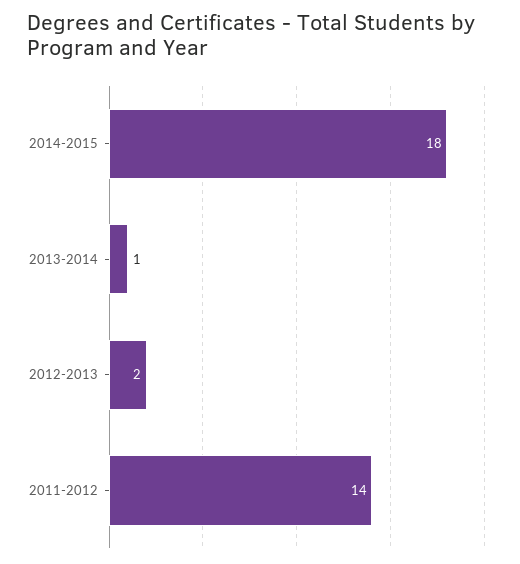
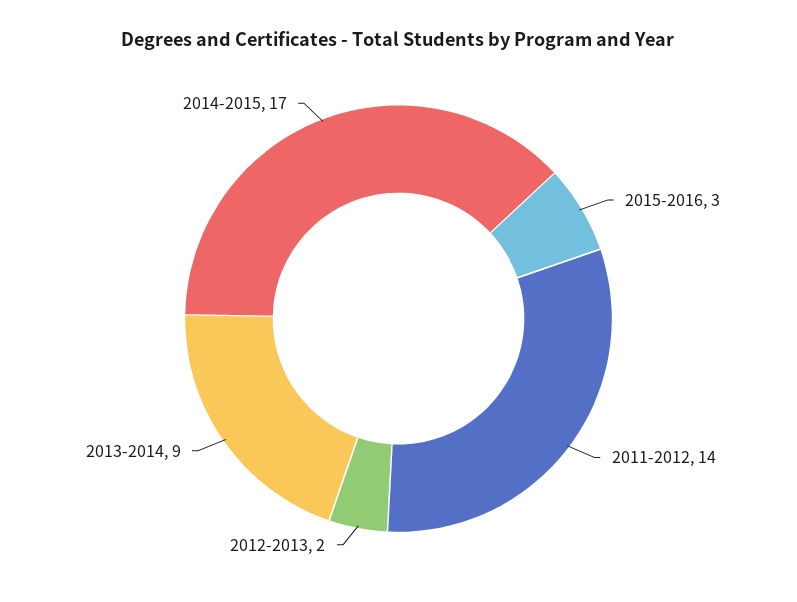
2014-2015: 18 -> 17
2013-2014: 1 -> 9
2015-2016: none -> 3

